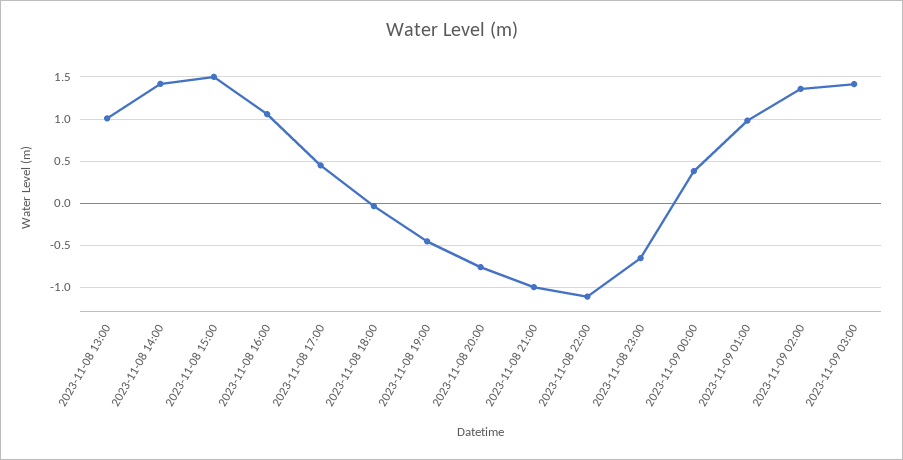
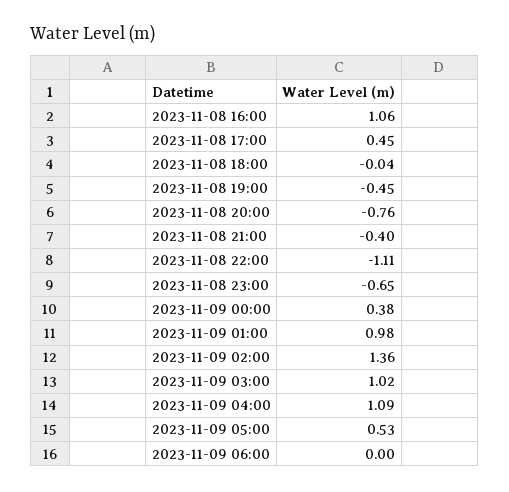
2023-11-08 13:00: 1 -> none
2023-11-08 14:00: 1.4 -> none
2023-11-08 15:00: 1.5 -> none
2023-11-08 21:00: -1 -> -0.4
2023-11-09 03:00: 1.4 -> 1.02
2023-11-09 04:00: none -> 1.09
2023-11-09 05:00: none -> 0.53
2023-11-09 06:00: none -> 0

